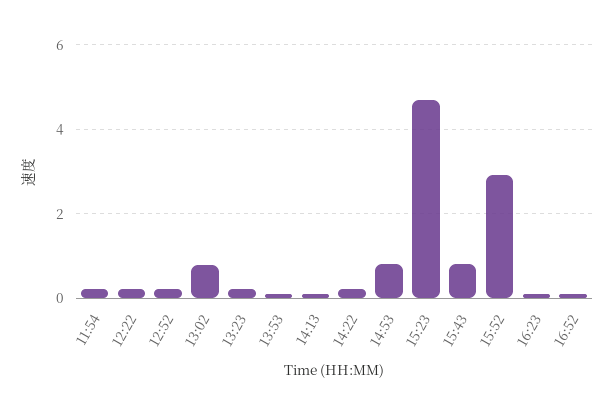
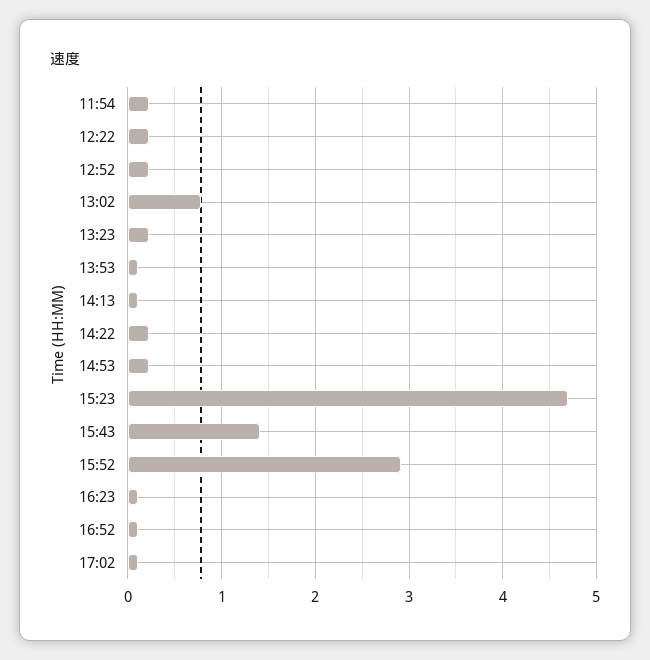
14:53: 0.8 -> 0.2
15:43: 0.8 -> 1.4
17:02: none -> 0.1

